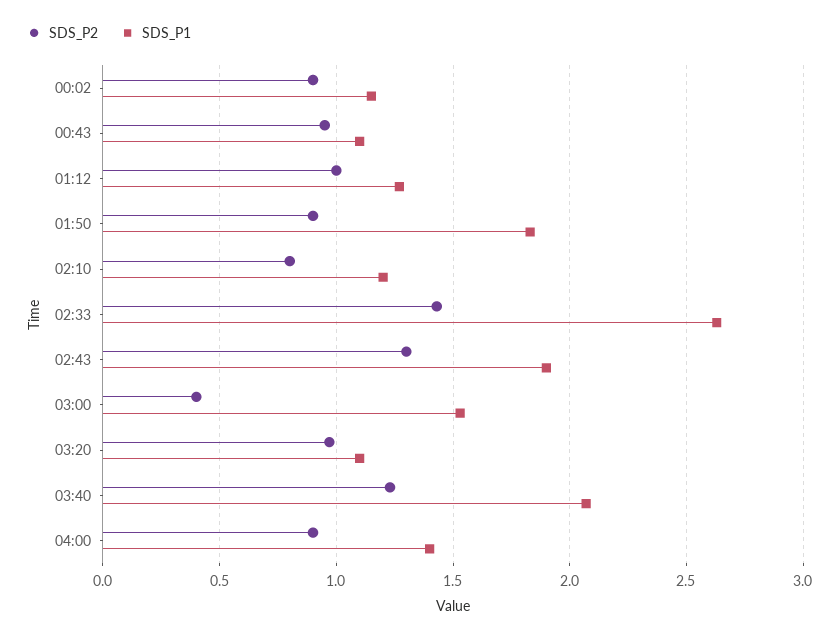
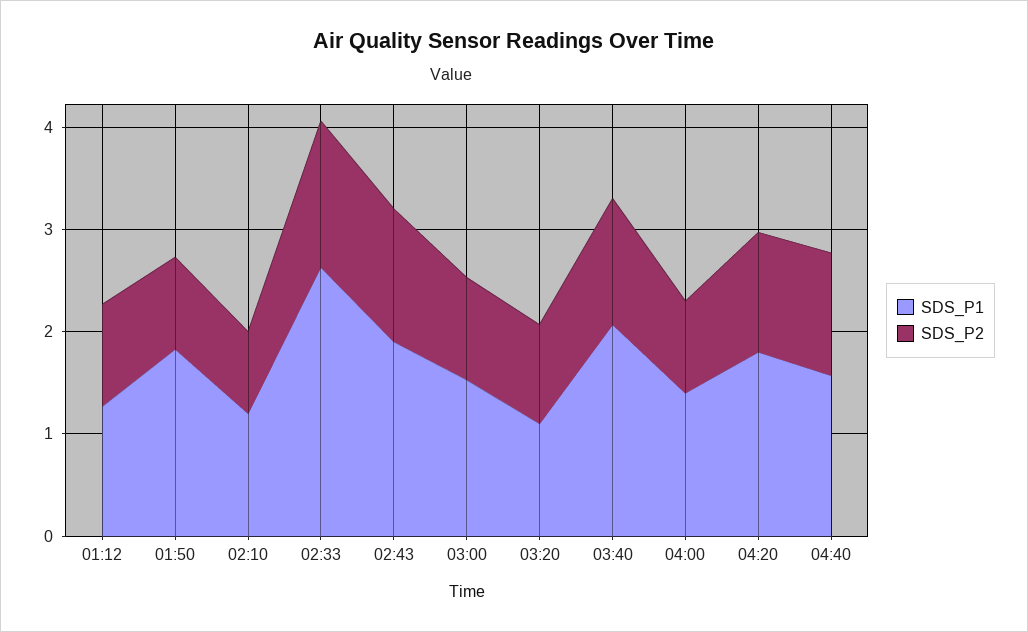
SDS_P2, 00:02: 0.9 -> none
SDS_P1, 00:02: 1.15 -> none
SDS_P2, 00:43: 0.95 -> none
SDS_P1, 00:43: 1.1 -> none
SDS_P2, 03:00: 0.4 -> 1
SDS_P1, 04:20: none -> 1.8
SDS_P2, 04:20: none -> 1.2
SDS_P1, 04:40: none -> 1.6
SDS_P2, 04:40: none -> 1.2

